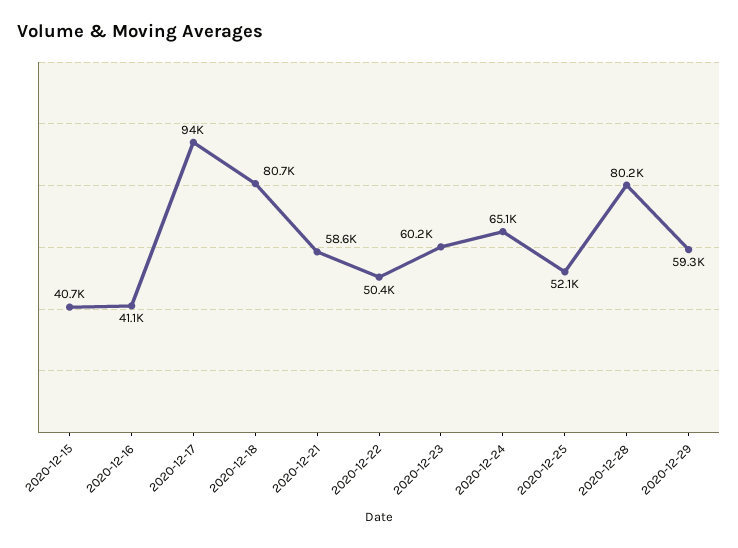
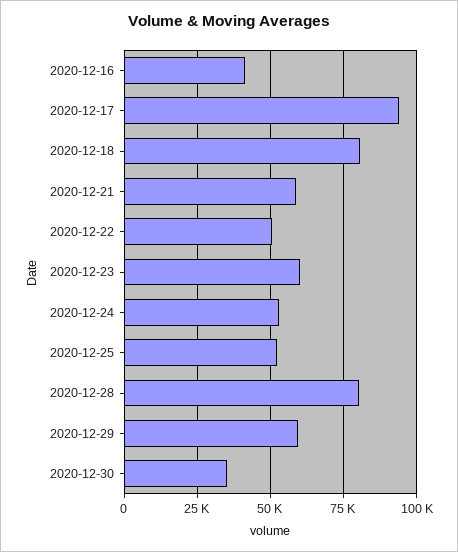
2020-12-15: 40700 -> none
2020-12-24: 65100 -> 52500
2020-12-30: none -> 35000

